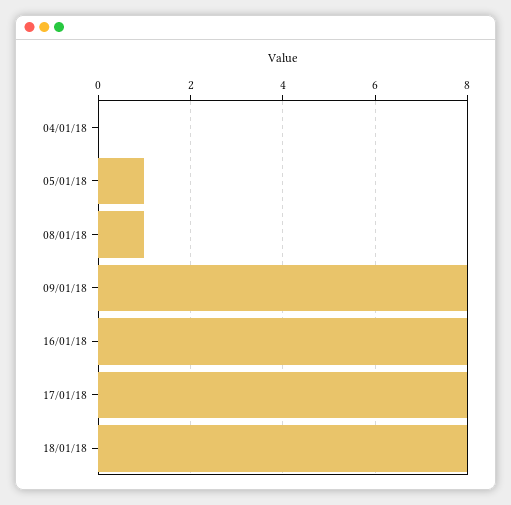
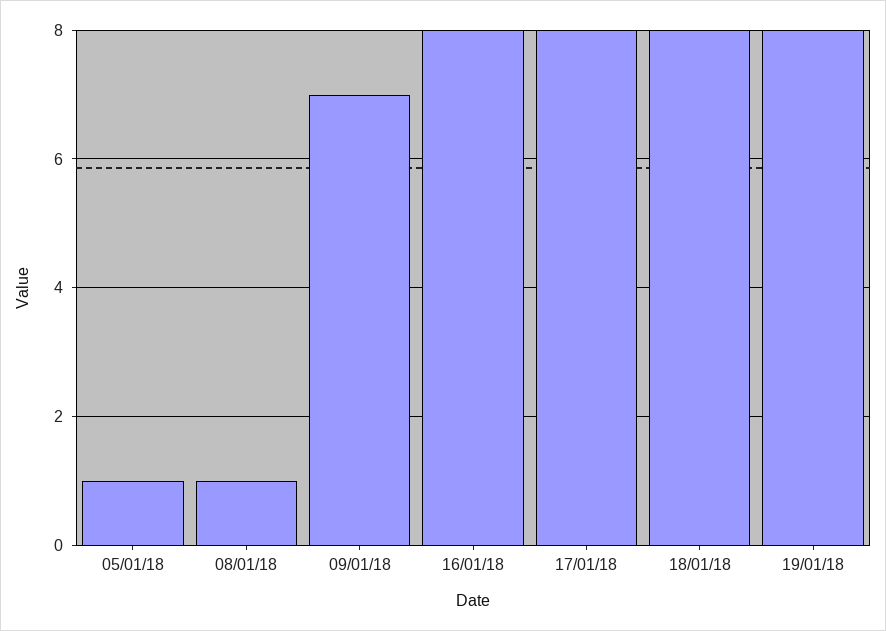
04/01/18: 0 -> none
09/01/18: 8 -> 7
19/01/18: none -> 8

